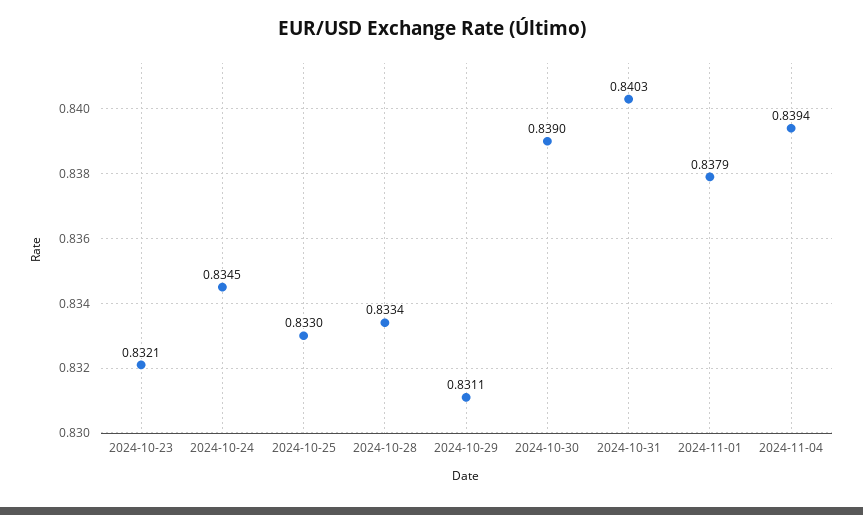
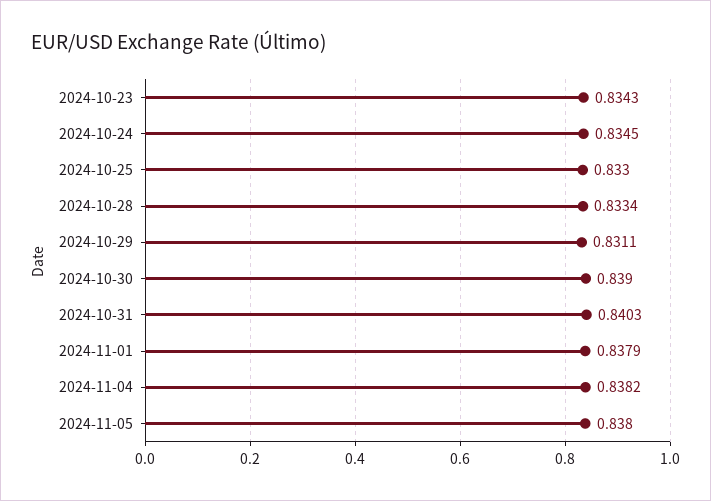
2024-10-23: 0.8321 -> 0.8343
2024-11-04: 0.8394 -> 0.8382
2024-11-05: none -> 0.838

